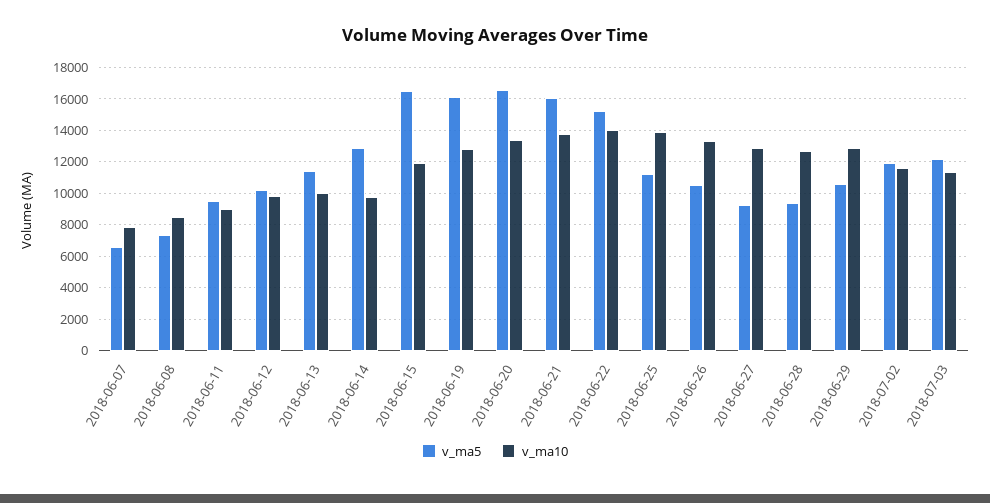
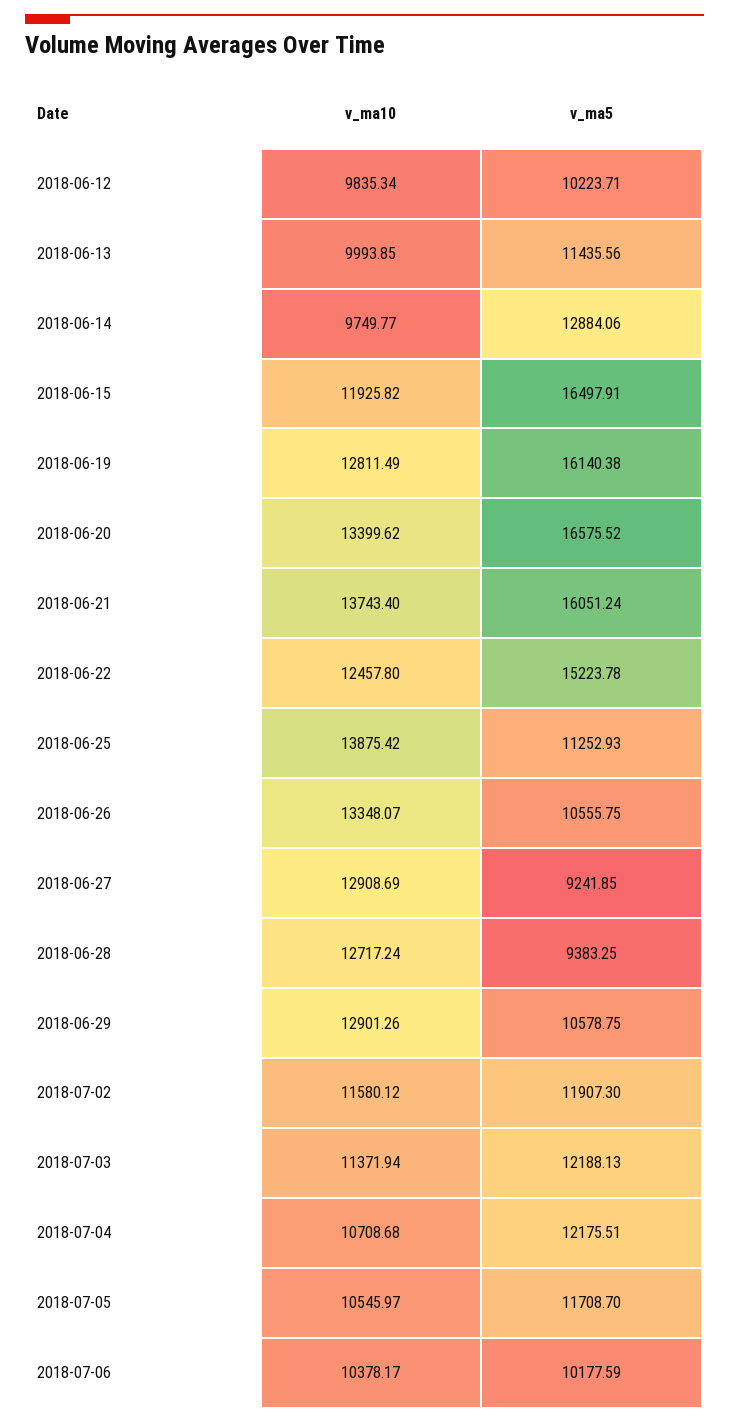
v_ma5, 2018-06-07: 6500 -> none
v_ma10, 2018-06-07: 8000 -> none
v_ma5, 2018-06-08: 7500 -> none
v_ma10, 2018-06-08: 8500 -> none
v_ma5, 2018-06-11: 9500 -> none
v_ma10, 2018-06-11: 9000 -> none
v_ma10, 2018-06-22: 14000 -> 12457.8
v_ma10, 2018-07-04: none -> 10708.68
v_ma5, 2018-07-04: none -> 12175.51
v_ma10, 2018-07-05: none -> 10545.97
v_ma5, 2018-07-05: none -> 11708.7
v_ma10, 2018-07-06: none -> 10378.17
v_ma5, 2018-07-06: none -> 10177.59

